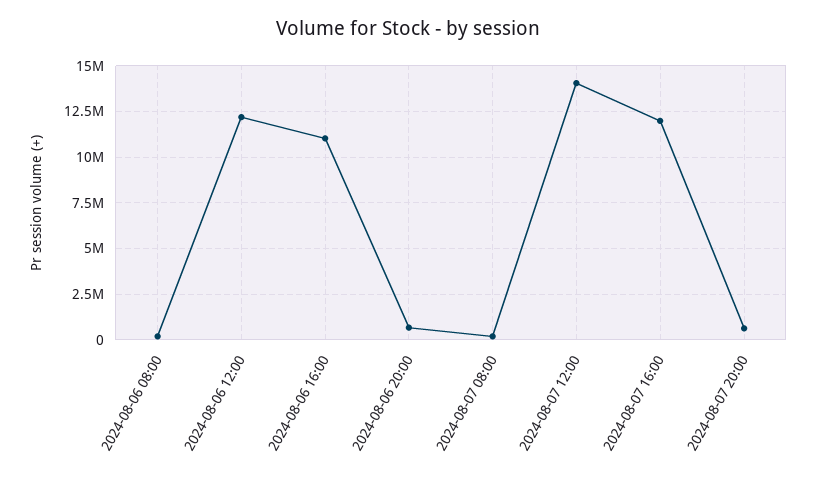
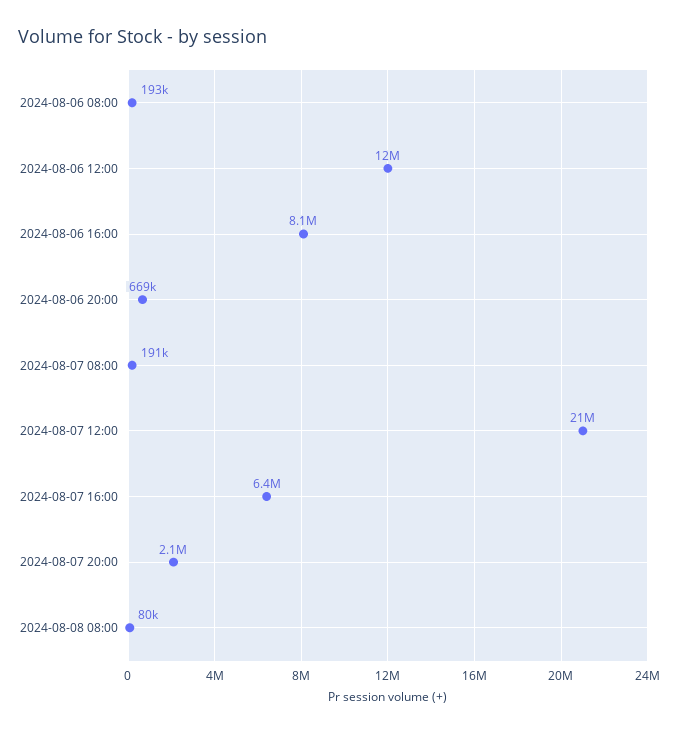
2024-08-06 16:00: 11000000 -> 8100000
2024-08-07 12:00: 14000000 -> 21000000
2024-08-07 16:00: 12000000 -> 6400000
2024-08-07 20:00: 500000 -> 2100000
2024-08-08 08:00: none -> 80000

